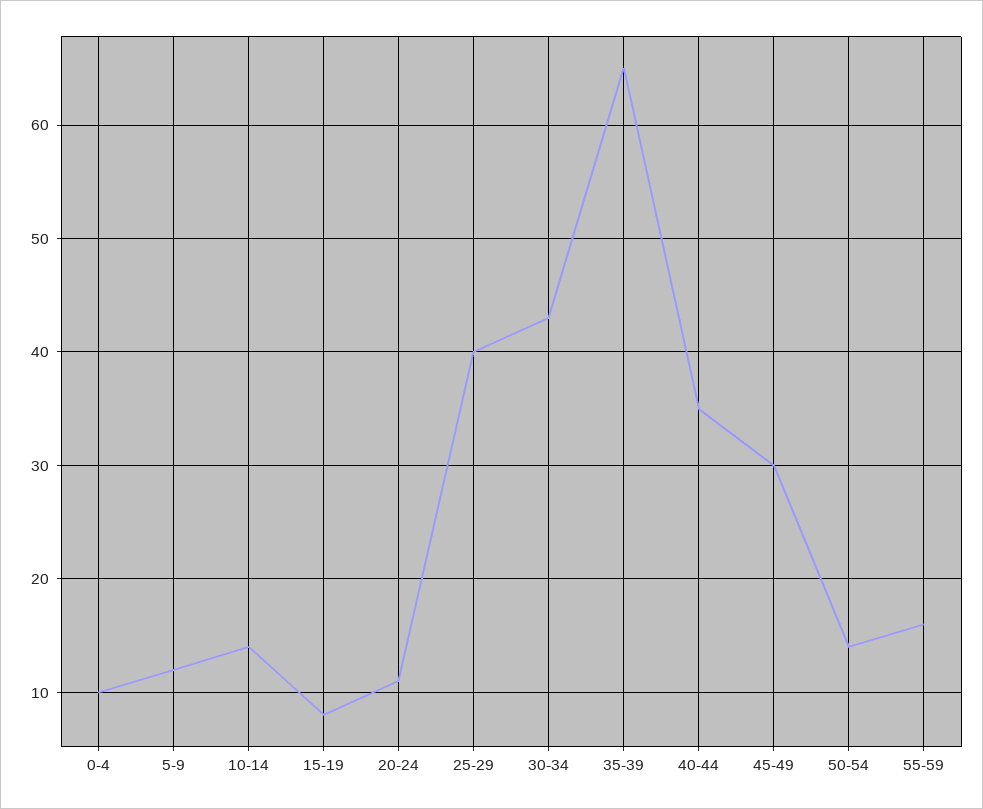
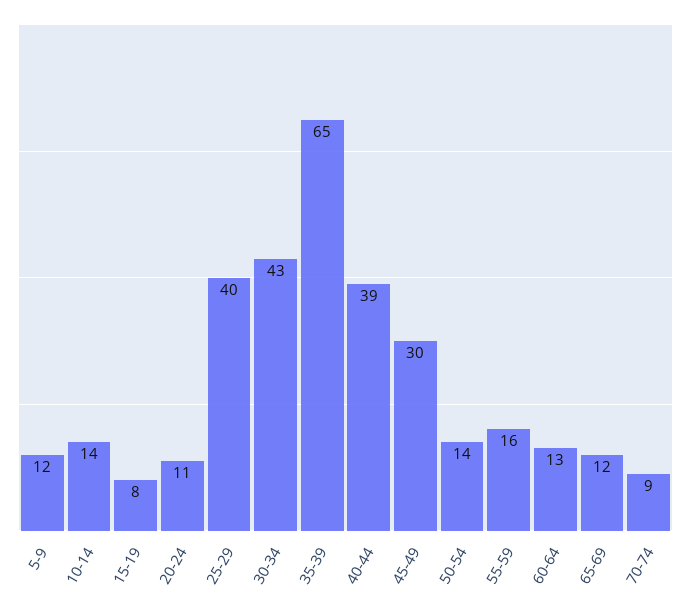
0-4: 10 -> none
40-44: 35 -> 39
60-64: none -> 13
65-69: none -> 12
70-74: none -> 9

